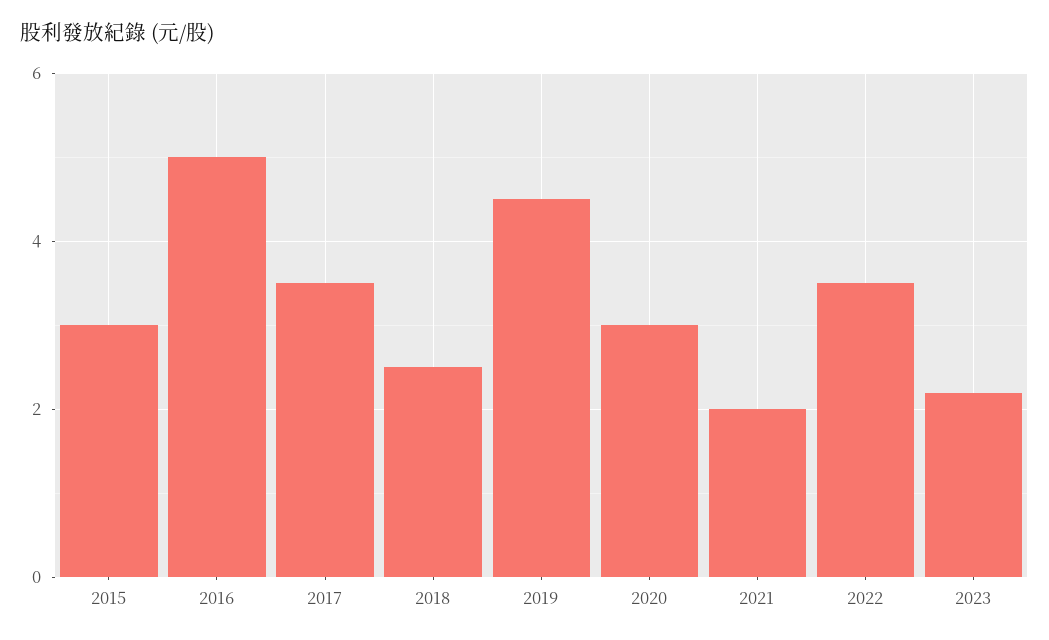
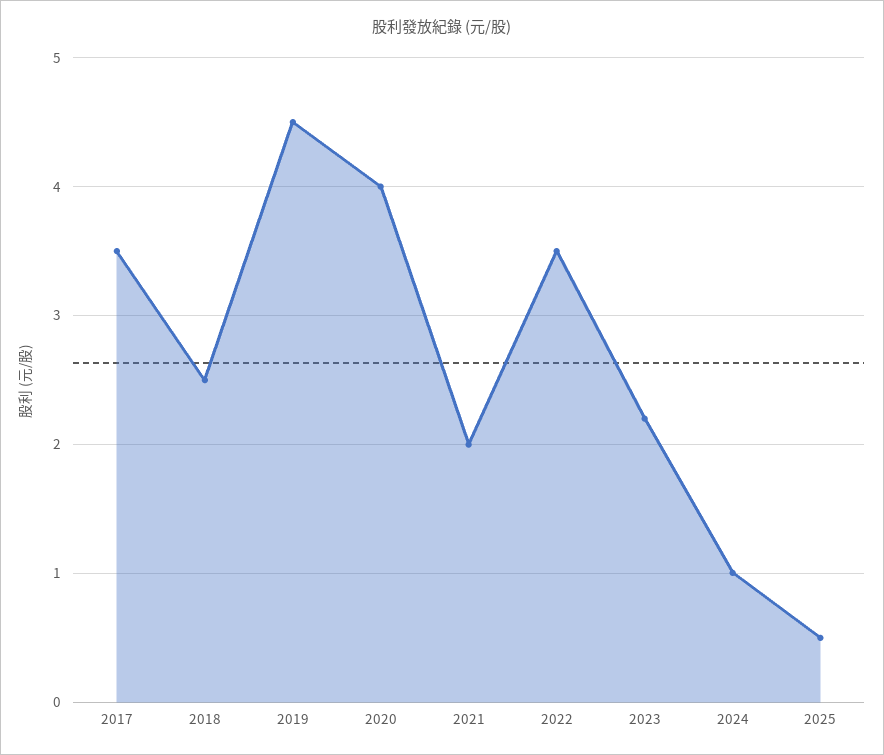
2015: 3 -> none
2016: 5 -> none
2020: 3 -> 4
2024: none -> 1
2025: none -> 0.5

